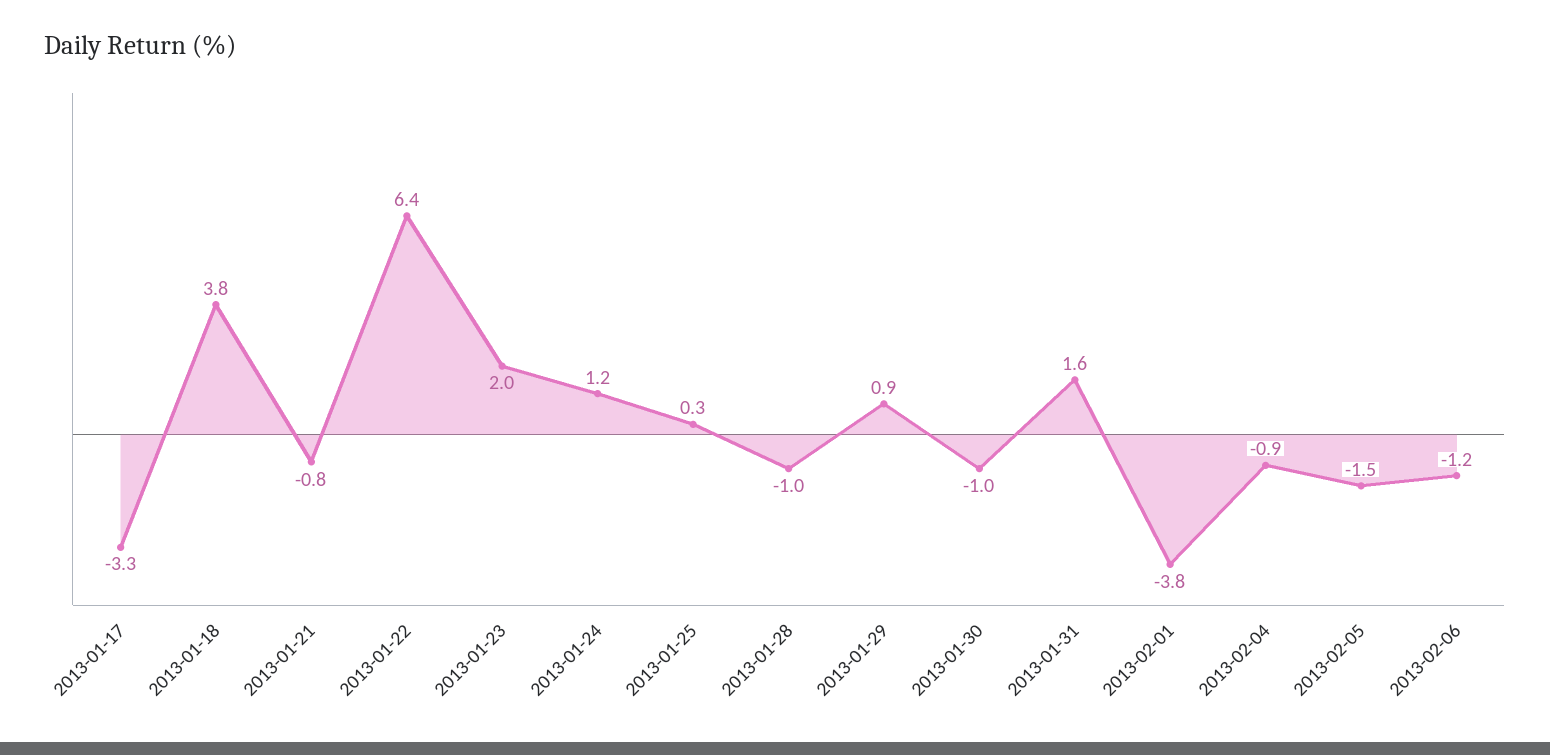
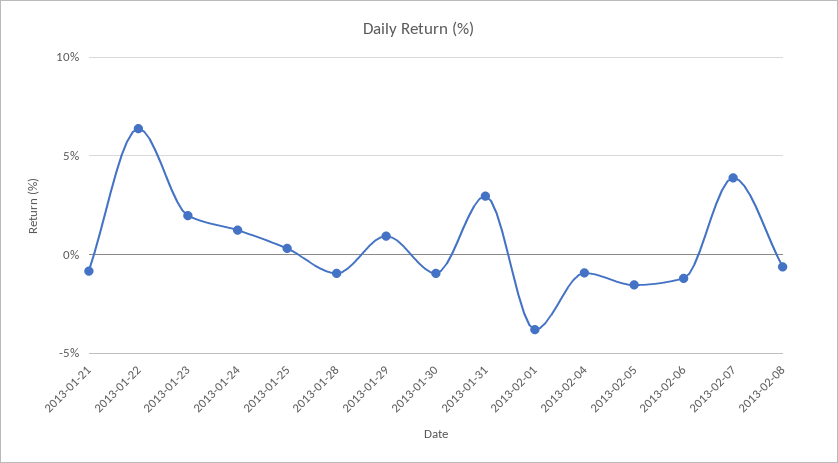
2013-01-17: -3.3 -> none
2013-01-18: 3.8 -> none
2013-01-31: 1.6 -> 3
2013-02-07: none -> 4
2013-02-08: none -> -0.5

